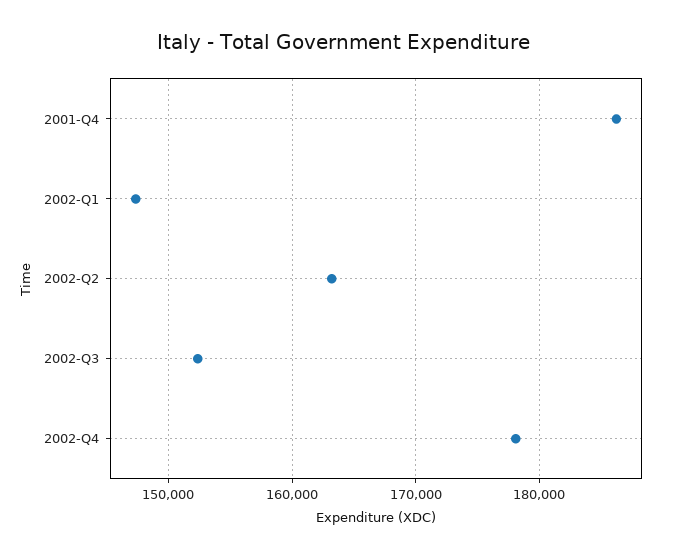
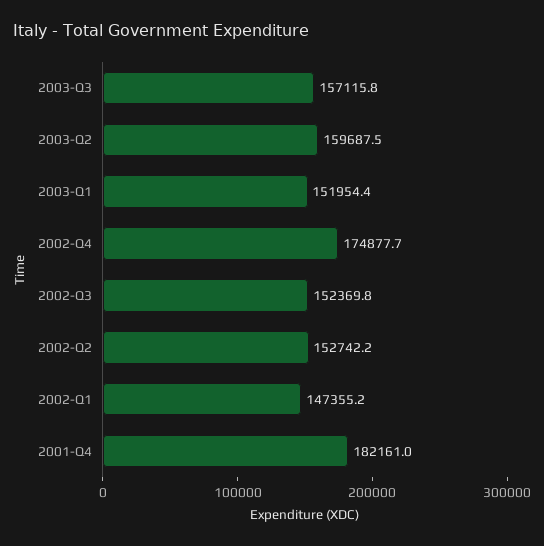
2001-Q4: 186000 -> 182161
2002-Q2: 163000 -> 152742.2
2002-Q4: 178000 -> 174877.7
2003-Q3: none -> 157115.8
2003-Q2: none -> 159687.5
2003-Q1: none -> 151954.4

